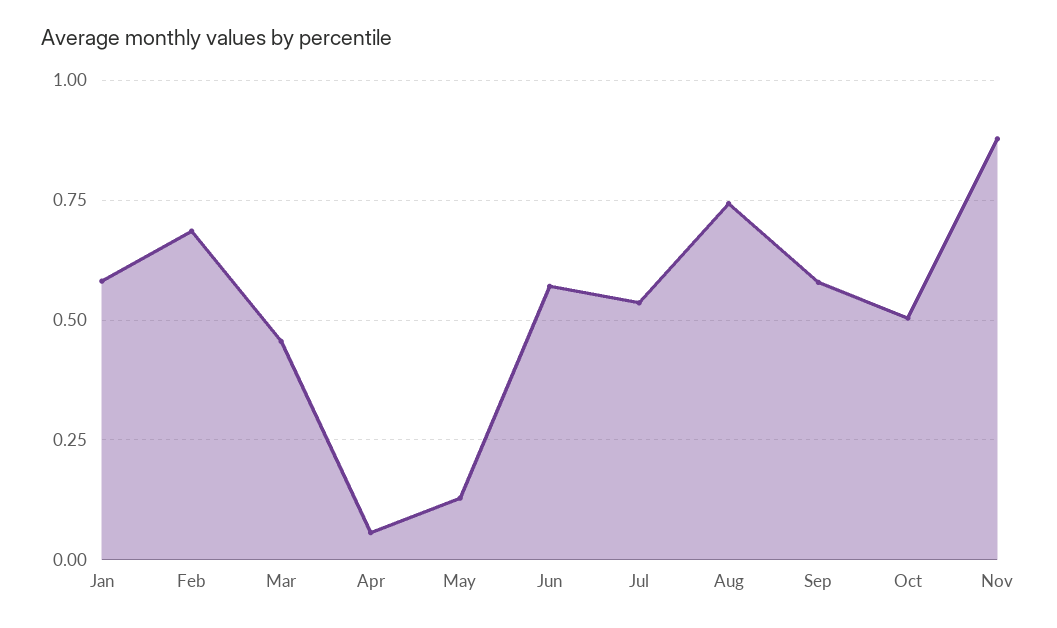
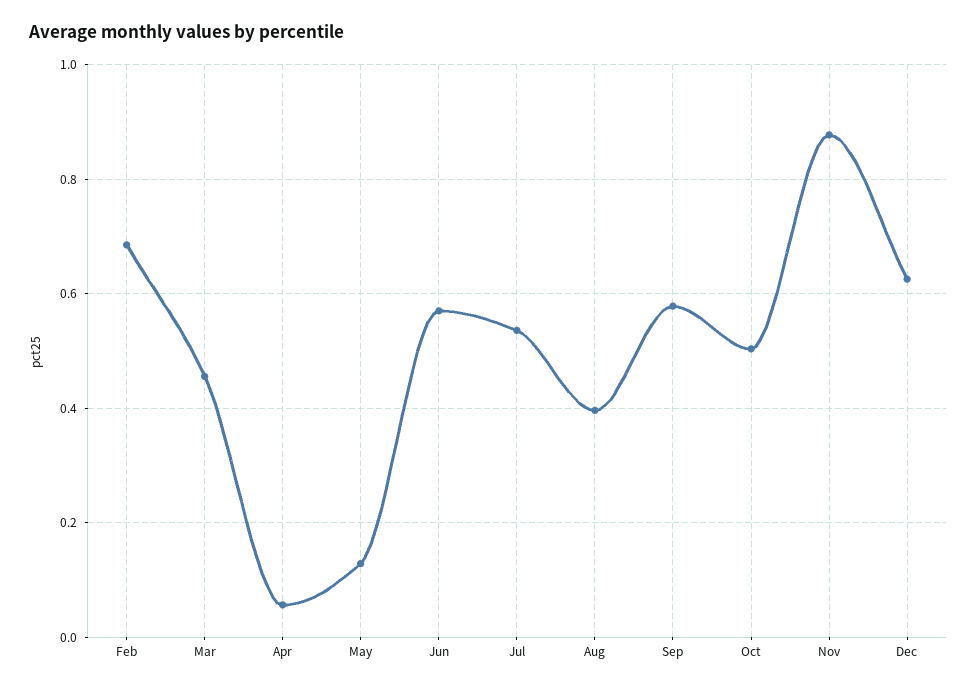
Jan: 0.575 -> none
Aug: 0.75 -> 0.4
Dec: none -> 0.62

